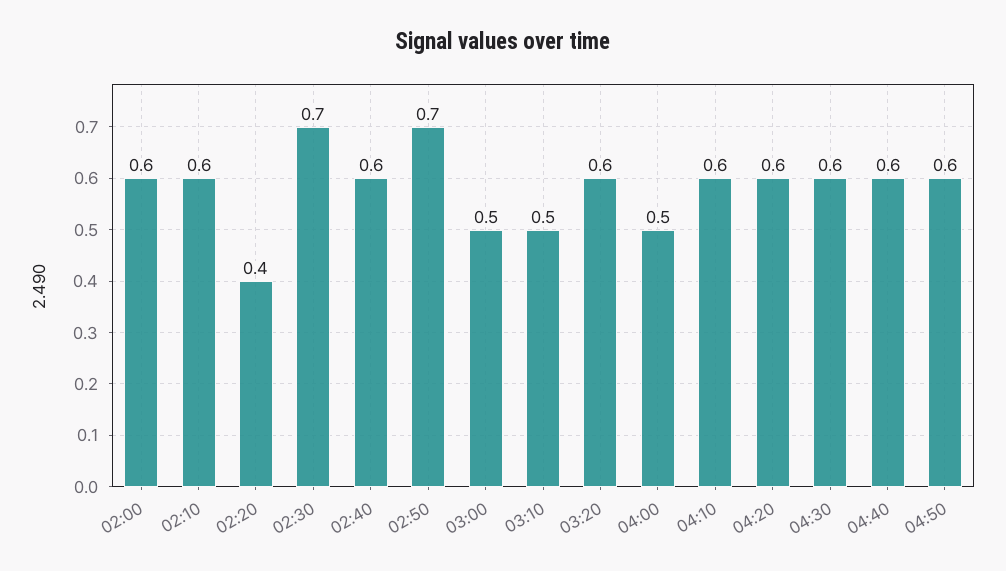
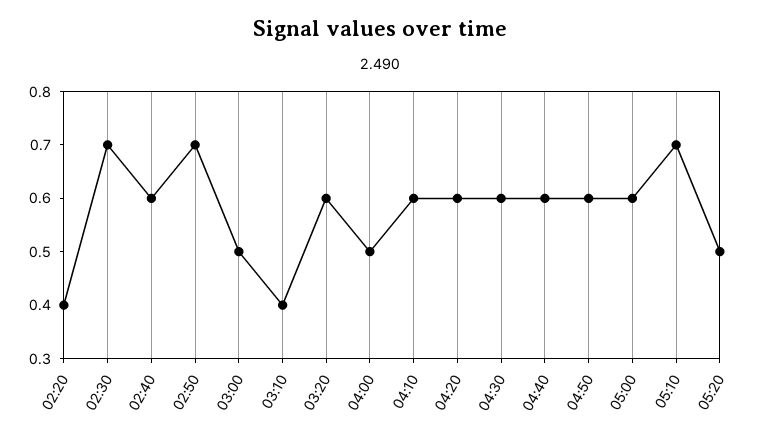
02:00: 0.6 -> none
02:10: 0.6 -> none
03:10: 0.5 -> 0.4
05:00: none -> 0.6
05:10: none -> 0.7
05:20: none -> 0.5

